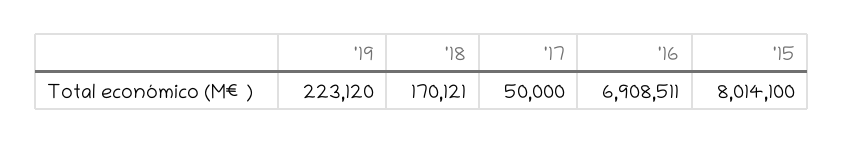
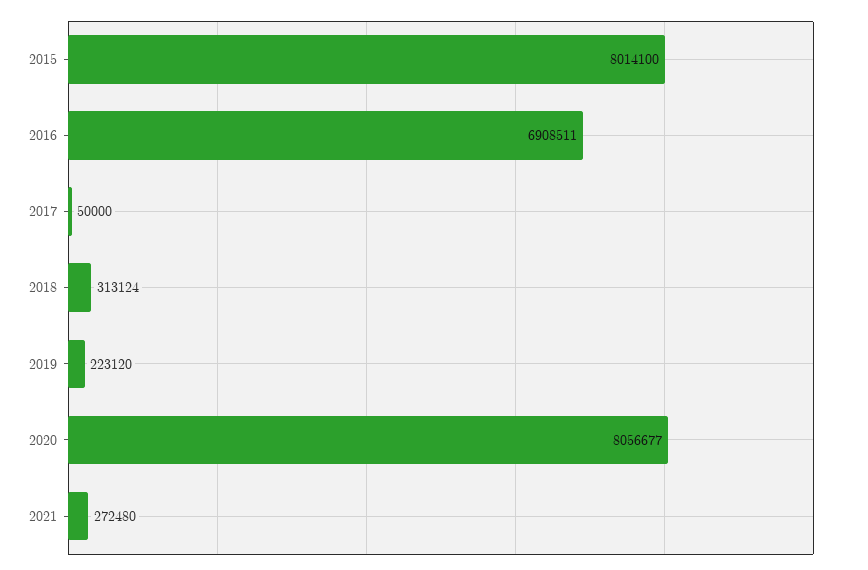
'18: 170121 -> 313124
2020: none -> 8056677
2021: none -> 272480

